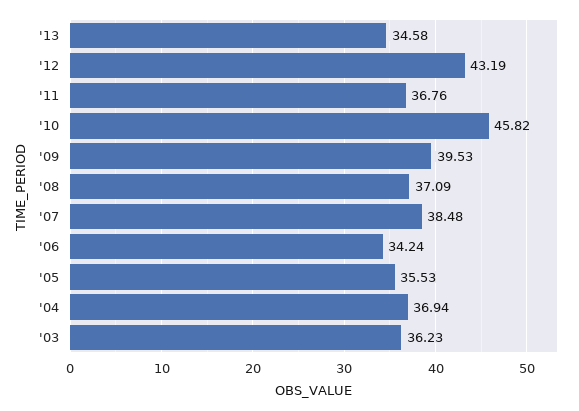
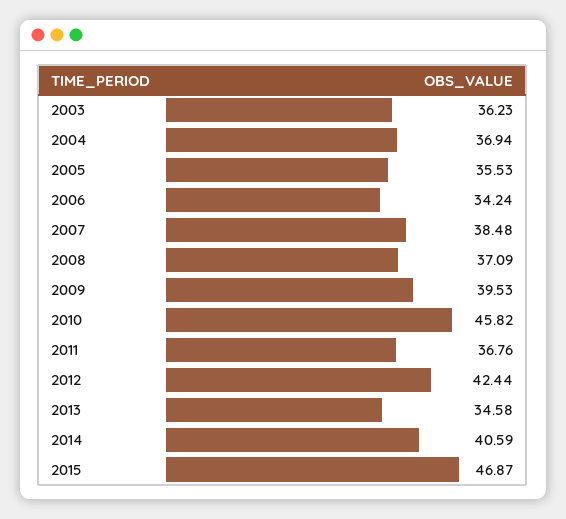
'12: 43.19 -> 42.44
2014: none -> 40.59
2015: none -> 46.87

